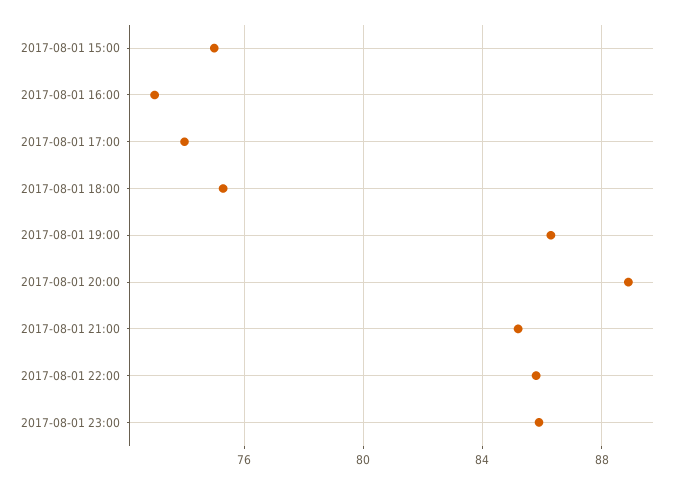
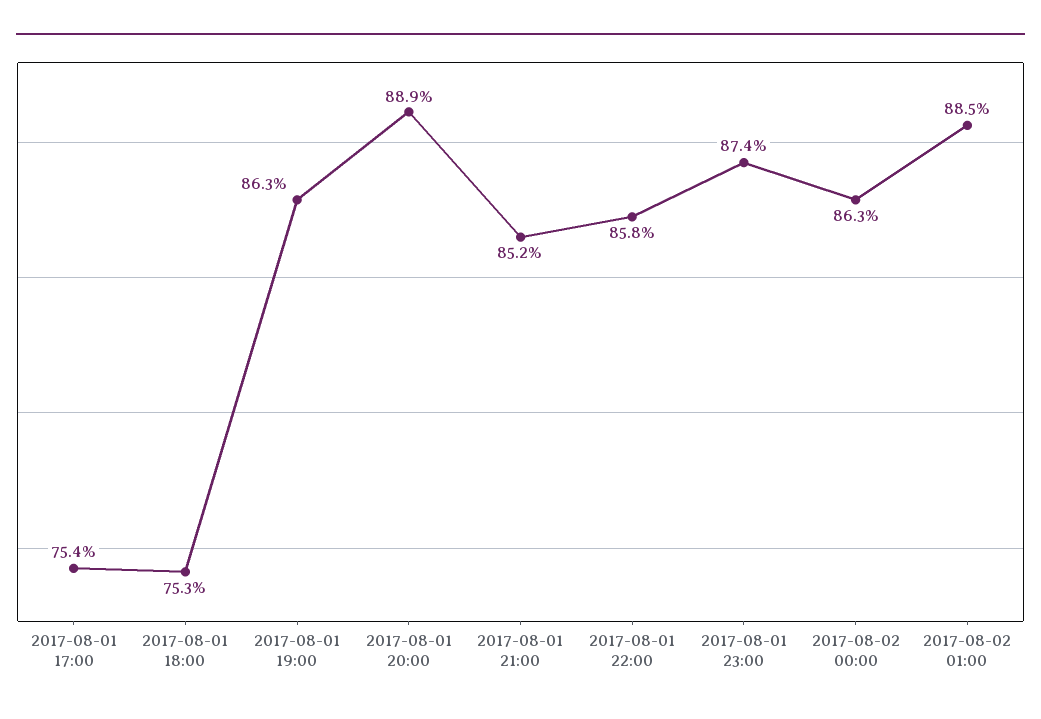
2017-08-01 15:00: 75 -> none
2017-08-01 16:00: 73 -> none
2017-08-01 17:00: 74 -> 75.4
2017-08-01 23:00: 86 -> 87.4
2017-08-02 00:00: none -> 86.3
2017-08-02 01:00: none -> 88.5

